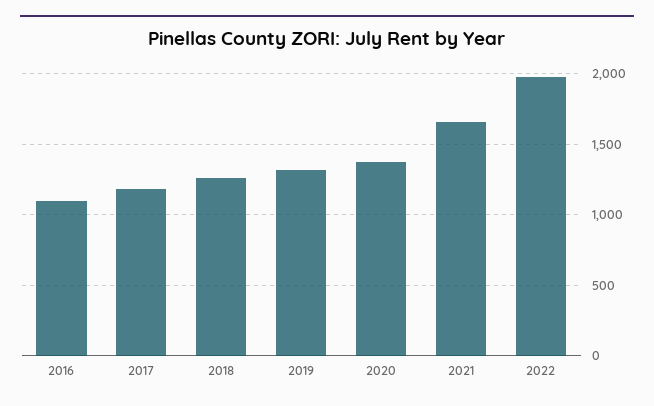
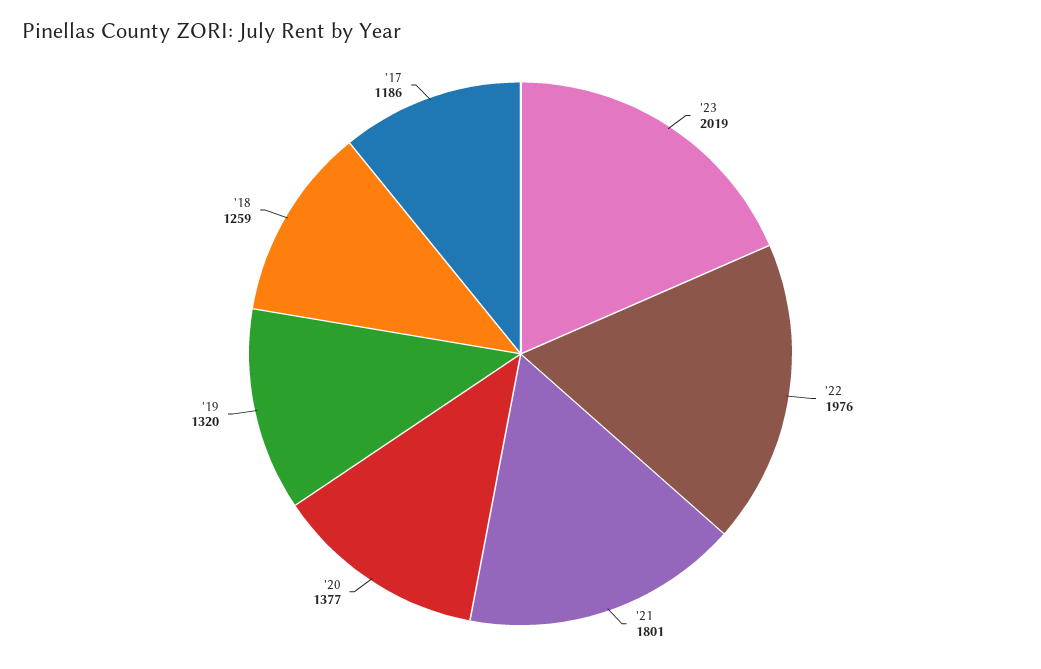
2016: 1100 -> none
2021: 1650 -> 1801
'23: none -> 2019

